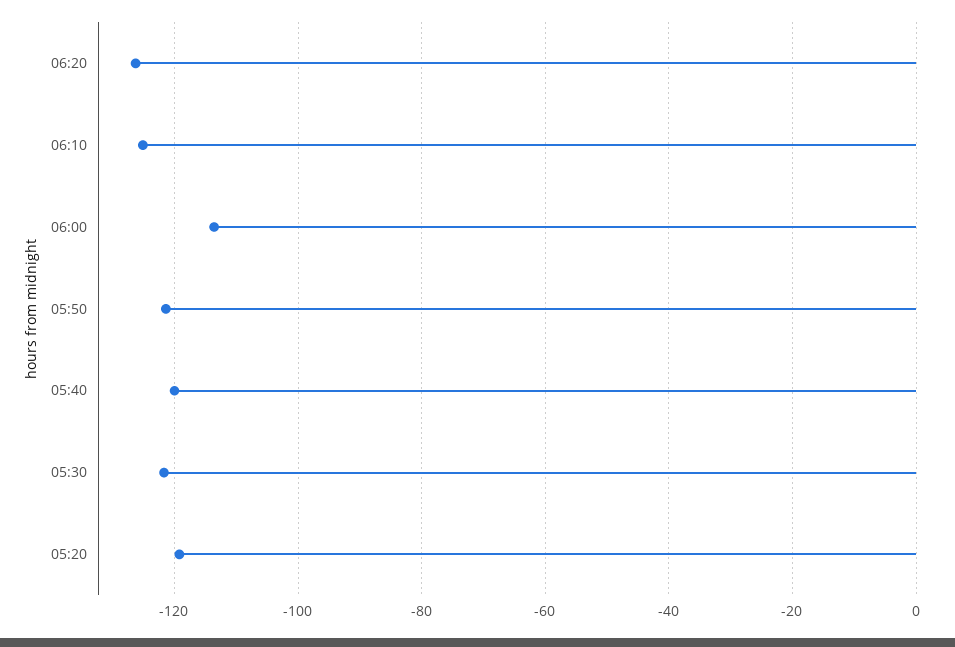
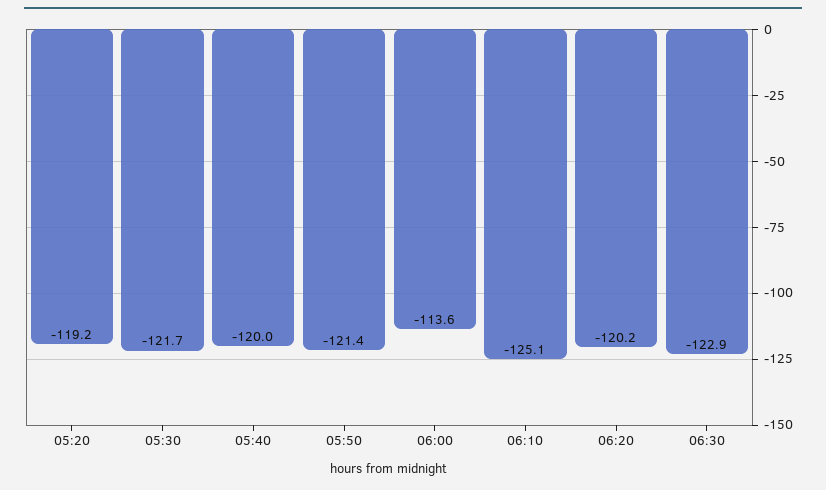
06:20: -126 -> -120.2
06:30: none -> -122.9

